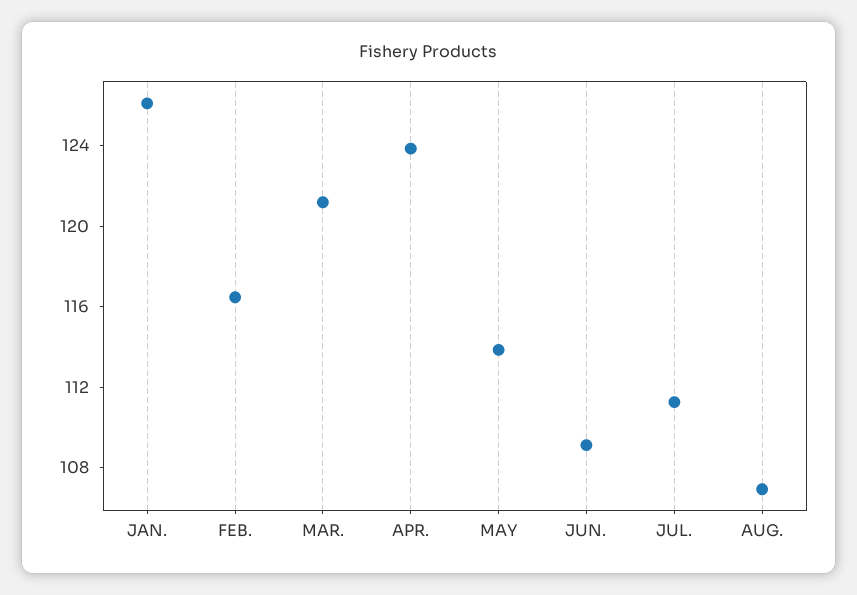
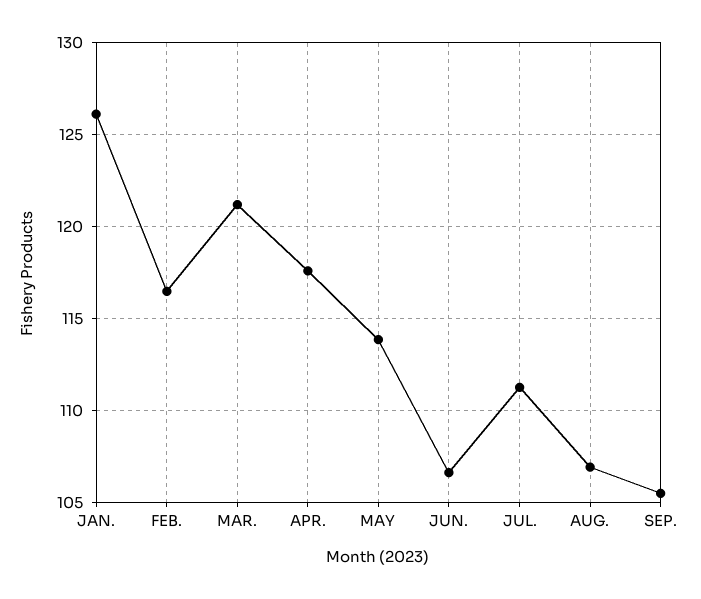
APR.: 124 -> 117.5
JUN.: 109 -> 106.5
SEP.: none -> 105.5

